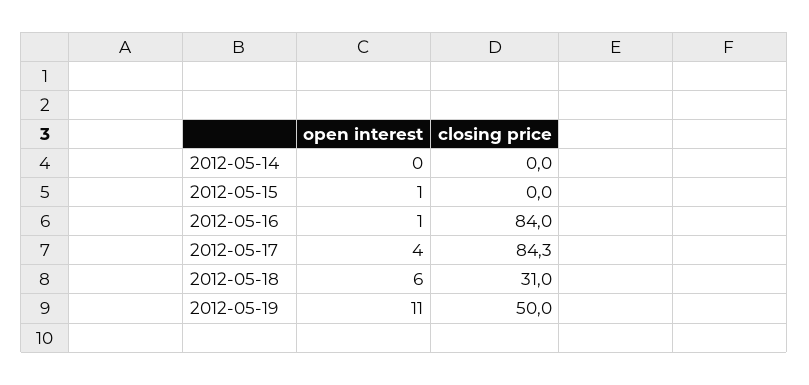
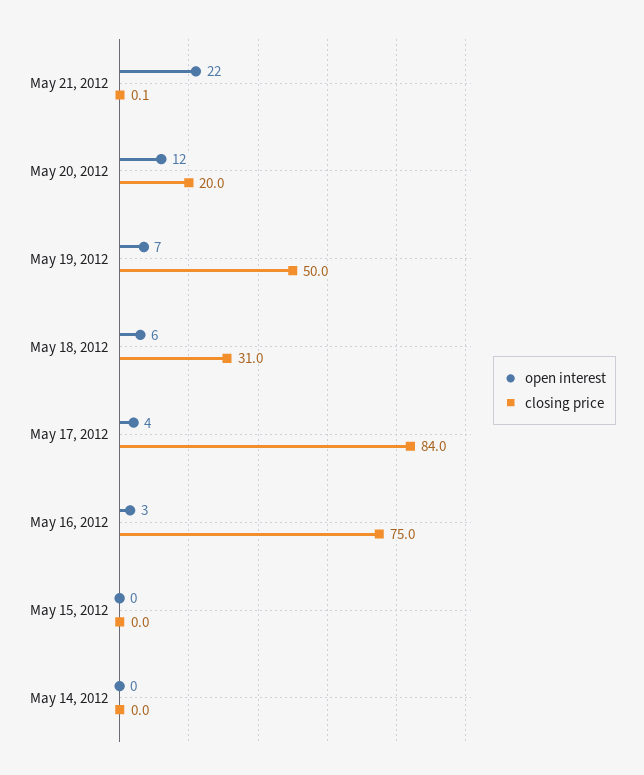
open interest, 2012-05-15: 1 -> 0
open interest, 2012-05-16: 1 -> 3
closing price, 2012-05-16: 84 -> 75
closing price, 2012-05-17: 84.3 -> 84
open interest, 2012-05-19: 11 -> 7
open interest, May 21, 2012: none -> 22
closing price, May 21, 2012: none -> 0.1
open interest, May 20, 2012: none -> 12
closing price, May 20, 2012: none -> 20

